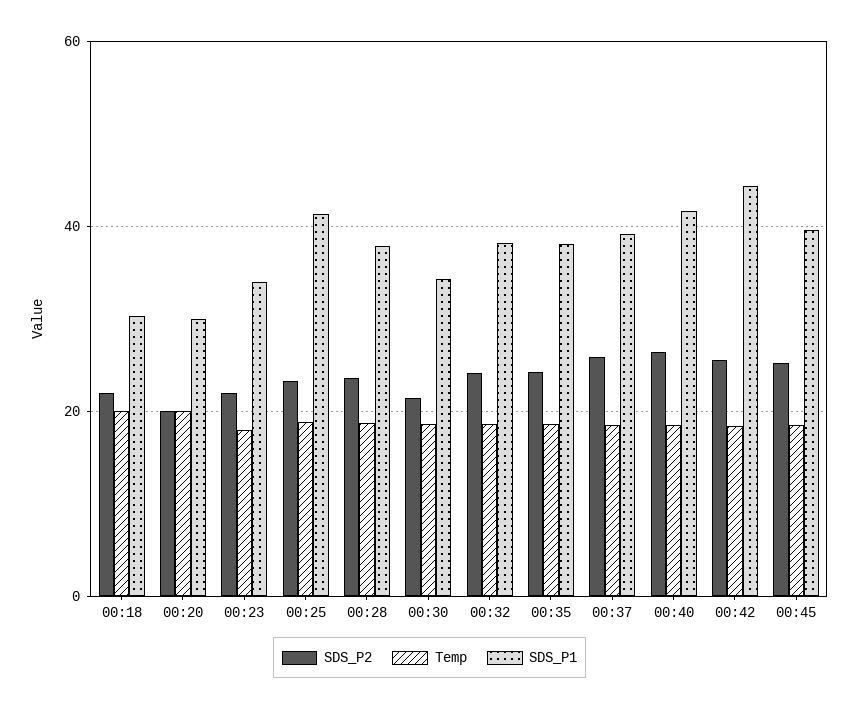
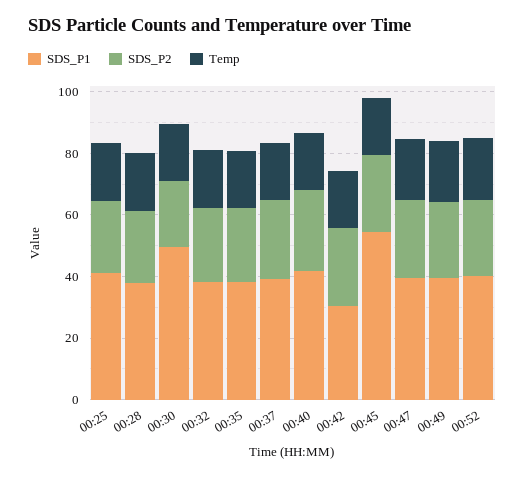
SDS_P2, 00:18: 22 -> none
Temp, 00:18: 20 -> none
SDS_P1, 00:18: 30 -> none
SDS_P2, 00:20: 20 -> none
Temp, 00:20: 20 -> none
SDS_P1, 00:20: 30 -> none
SDS_P2, 00:23: 22 -> none
Temp, 00:23: 18 -> none
SDS_P1, 00:23: 34 -> none
SDS_P1, 00:30: 34 -> 50
SDS_P1, 00:42: 44 -> 30
SDS_P1, 00:45: 40 -> 55
SDS_P1, 00:47: none -> 40
SDS_P2, 00:47: none -> 25
Temp, 00:47: none -> 20
SDS_P1, 00:49: none -> 40
SDS_P2, 00:49: none -> 25
Temp, 00:49: none -> 20
SDS_P1, 00:52: none -> 40
SDS_P2, 00:52: none -> 25
Temp, 00:52: none -> 20

